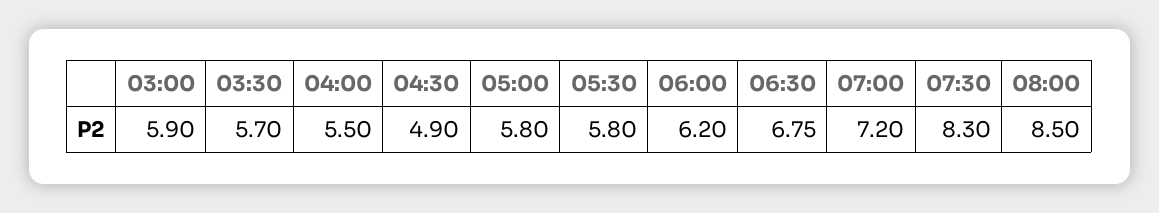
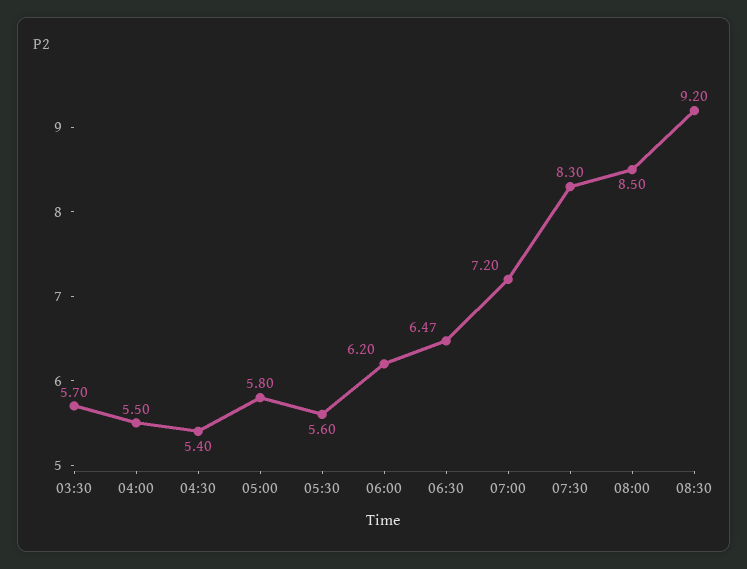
03:00: 5.9 -> none
04:30: 4.9 -> 5.4
05:30: 5.8 -> 5.6
06:30: 6.75 -> 6.47
08:30: none -> 9.2

